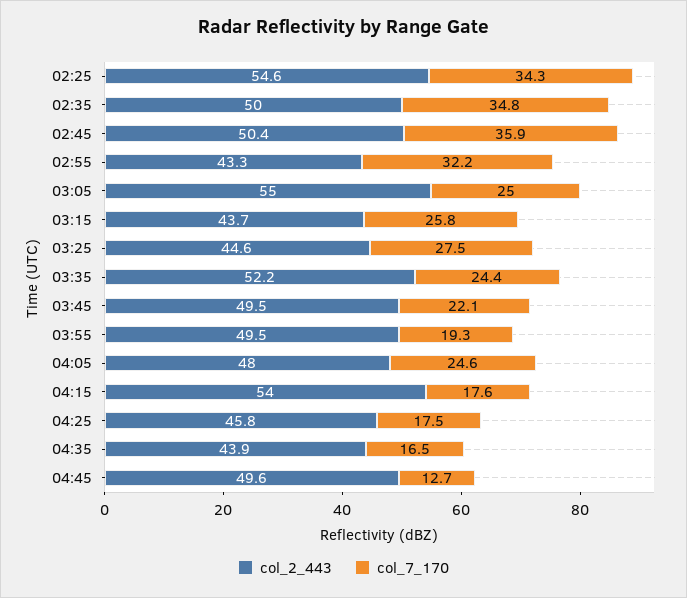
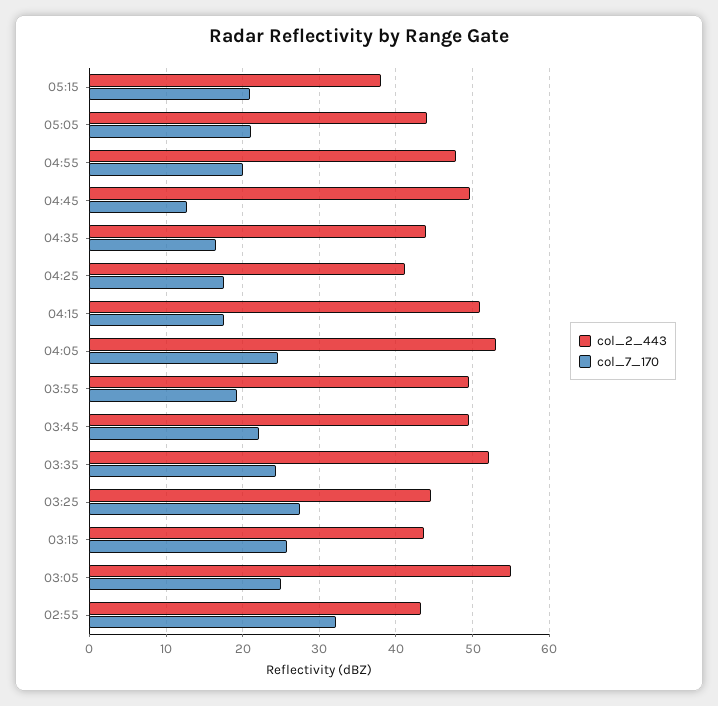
col_2_443, 02:25: 54.6 -> none
col_7_170, 02:25: 34.3 -> none
col_2_443, 02:35: 50 -> none
col_7_170, 02:35: 34.8 -> none
col_2_443, 02:45: 50.4 -> none
col_7_170, 02:45: 35.9 -> none
col_2_443, 04:05: 48 -> 53
col_2_443, 04:15: 54 -> 51
col_2_443, 04:25: 45.8 -> 41
col_2_443, 05:15: none -> 38
col_7_170, 05:15: none -> 21
col_2_443, 05:05: none -> 44
col_7_170, 05:05: none -> 21
col_2_443, 04:55: none -> 48
col_7_170, 04:55: none -> 20

